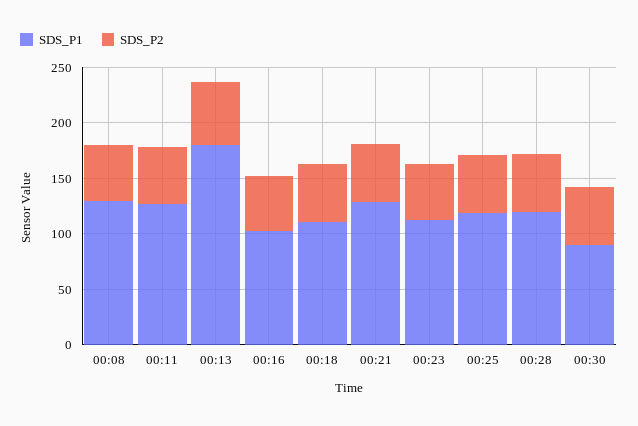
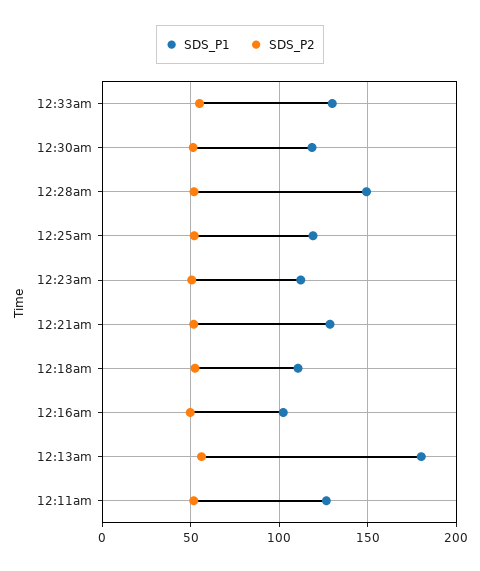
SDS_P1, 00:08: 130 -> none
SDS_P2, 00:08: 50 -> none
SDS_P1, 00:28: 120 -> 150
SDS_P1, 00:30: 90 -> 120
SDS_P1, 12:33am: none -> 130
SDS_P2, 12:33am: none -> 55

